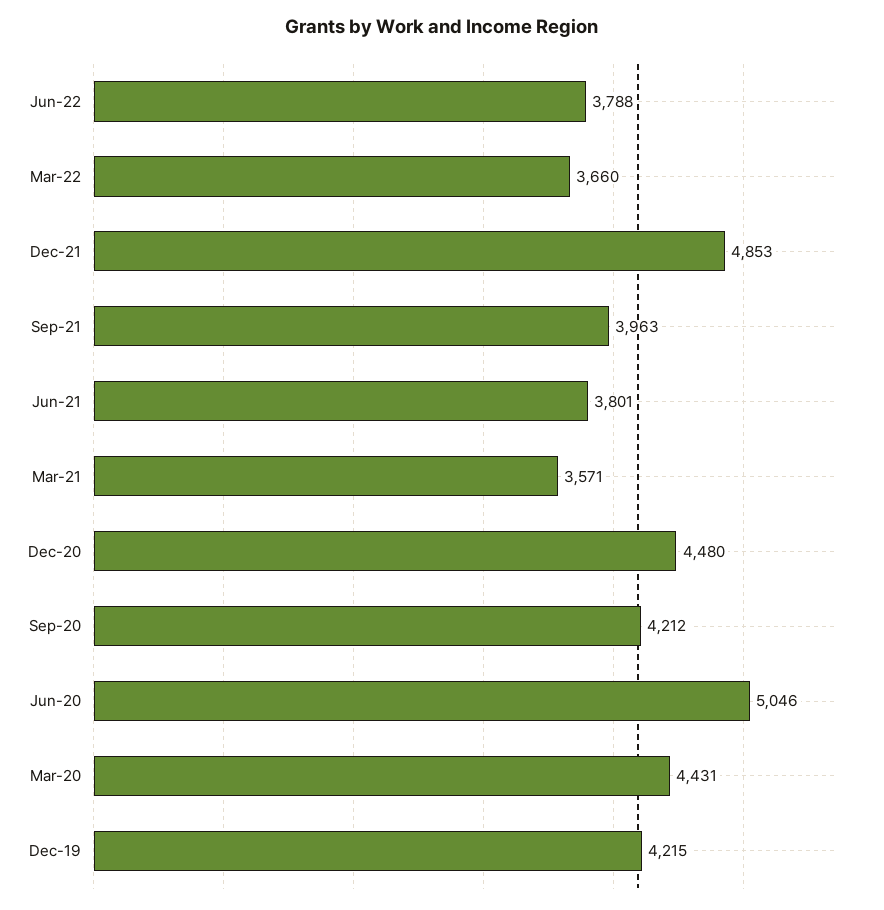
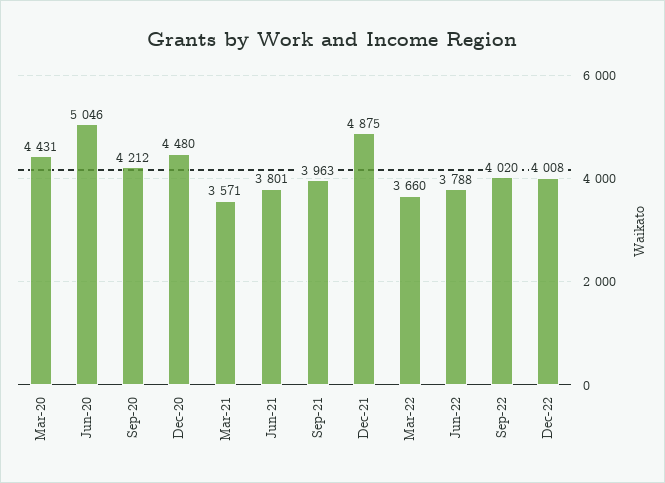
Dec-21: 4853 -> 4875
Dec-19: 4215 -> none
Sep-22: none -> 4020
Dec-22: none -> 4008

